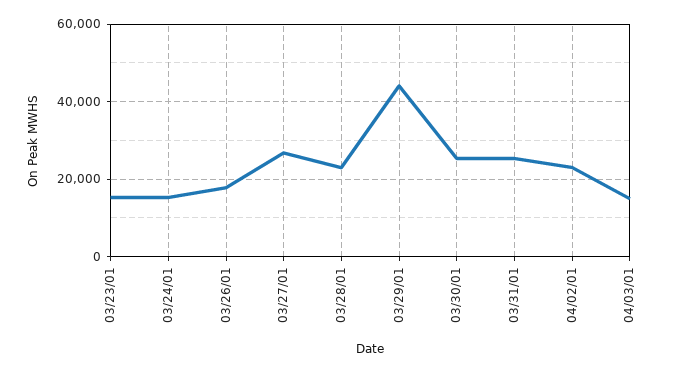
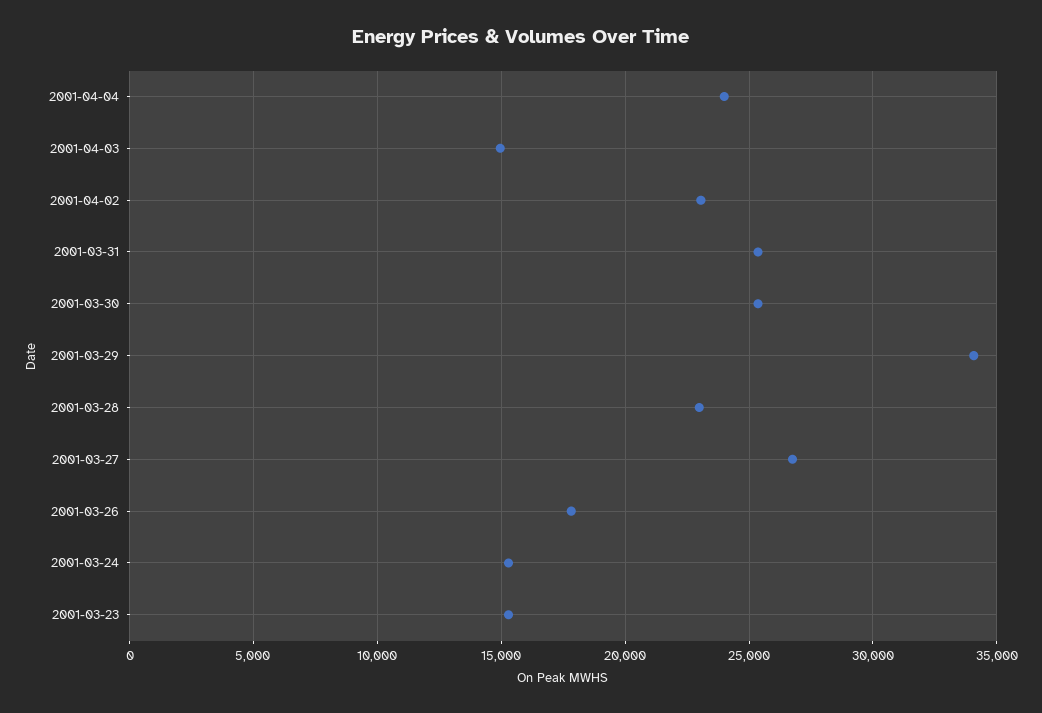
03/29/01: 44000 -> 34000
2001-04-04: none -> 24000

